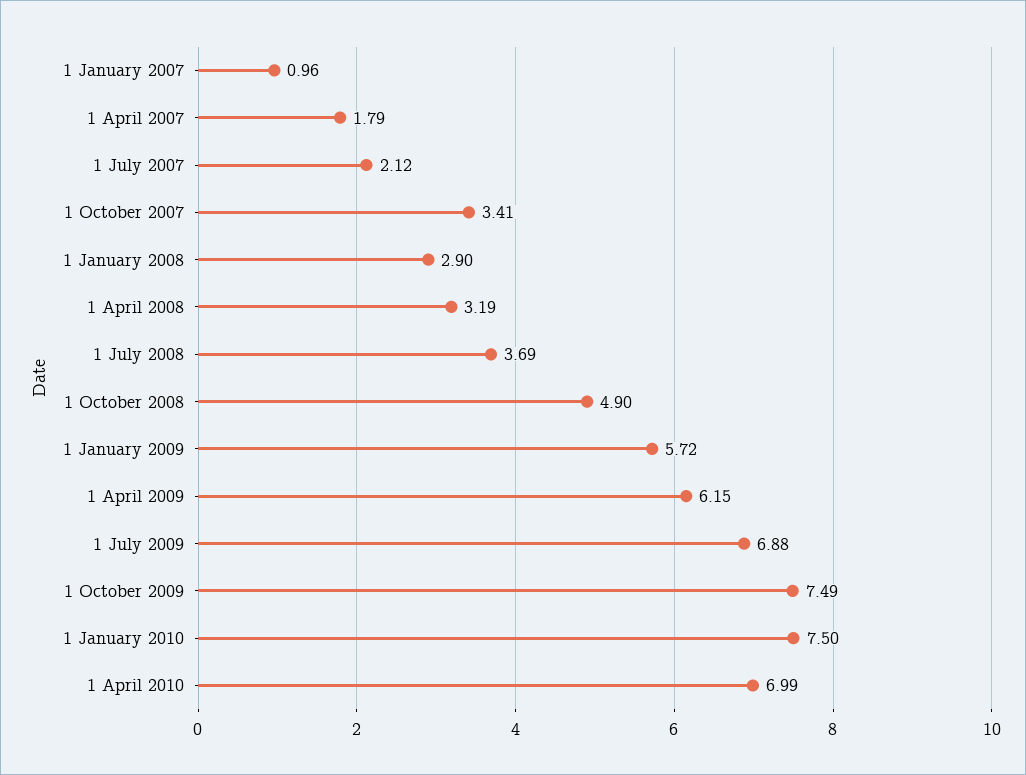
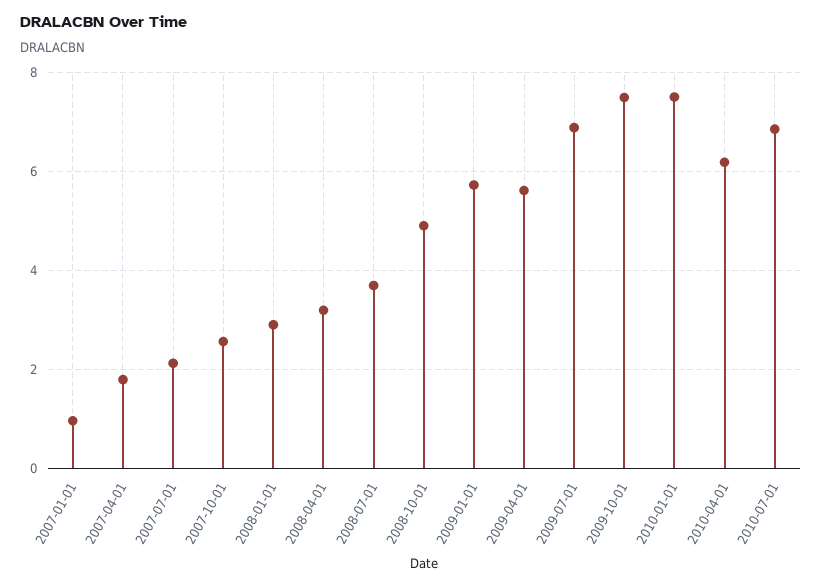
1 October 2007: 3.41 -> 2.6
1 April 2009: 6.15 -> 5.6
1 April 2010: 6.99 -> 6.2
2010-07-01: none -> 6.8

